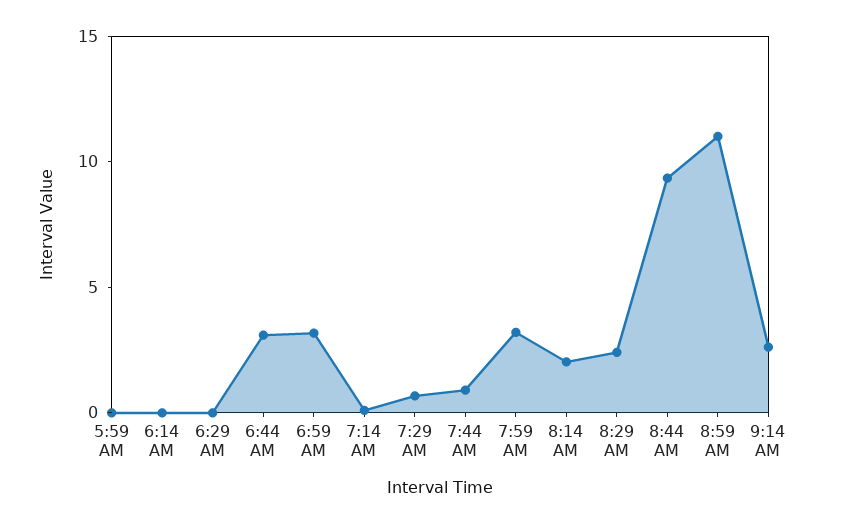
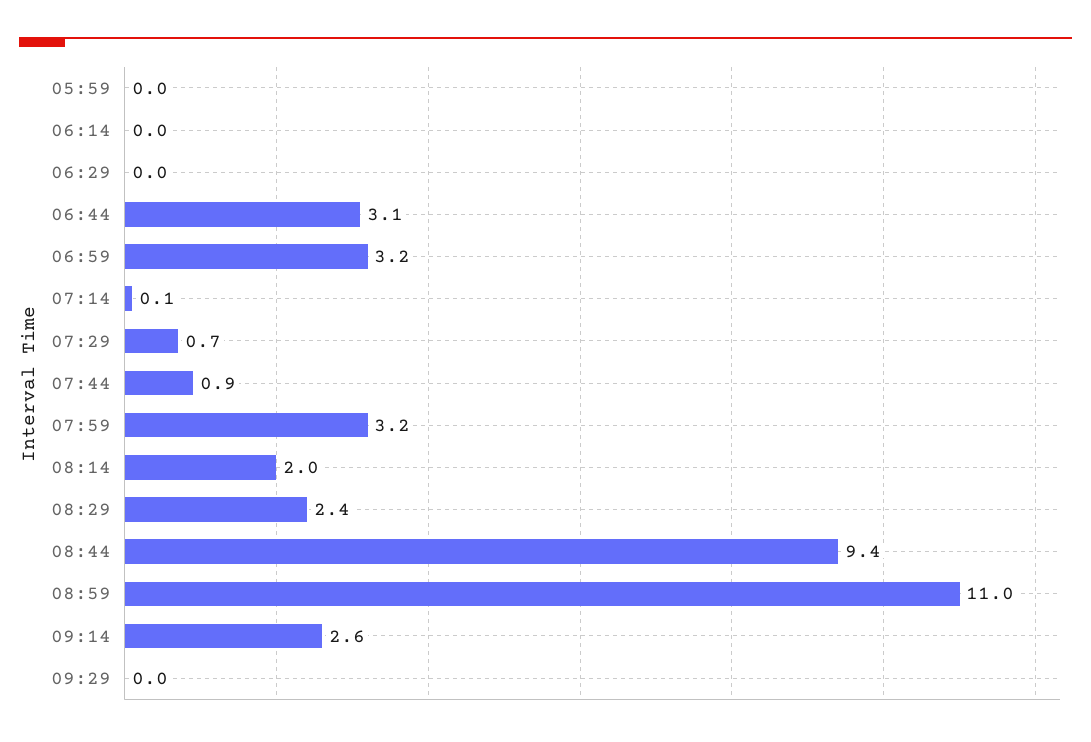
09:29: none -> 0

